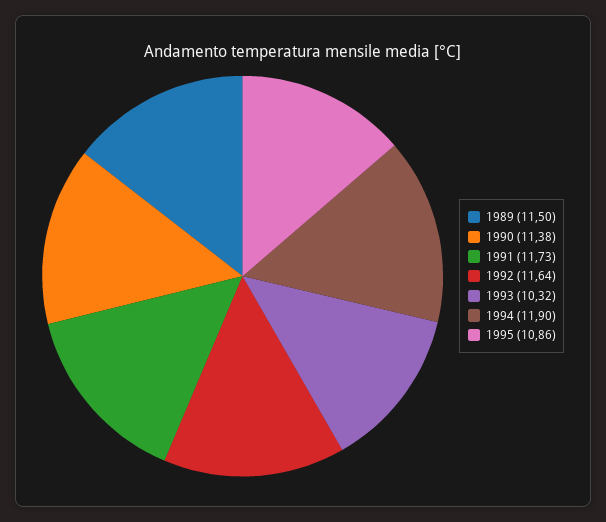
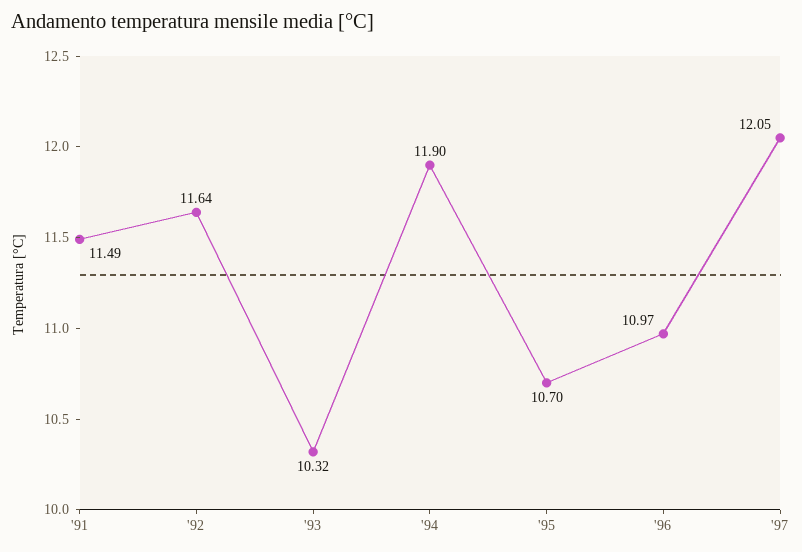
1989: 11.5 -> none
1990: 11.38 -> none
1991: 11.73 -> 11.49
1995: 10.86 -> 10.7
'96: none -> 10.97
'97: none -> 12.05

